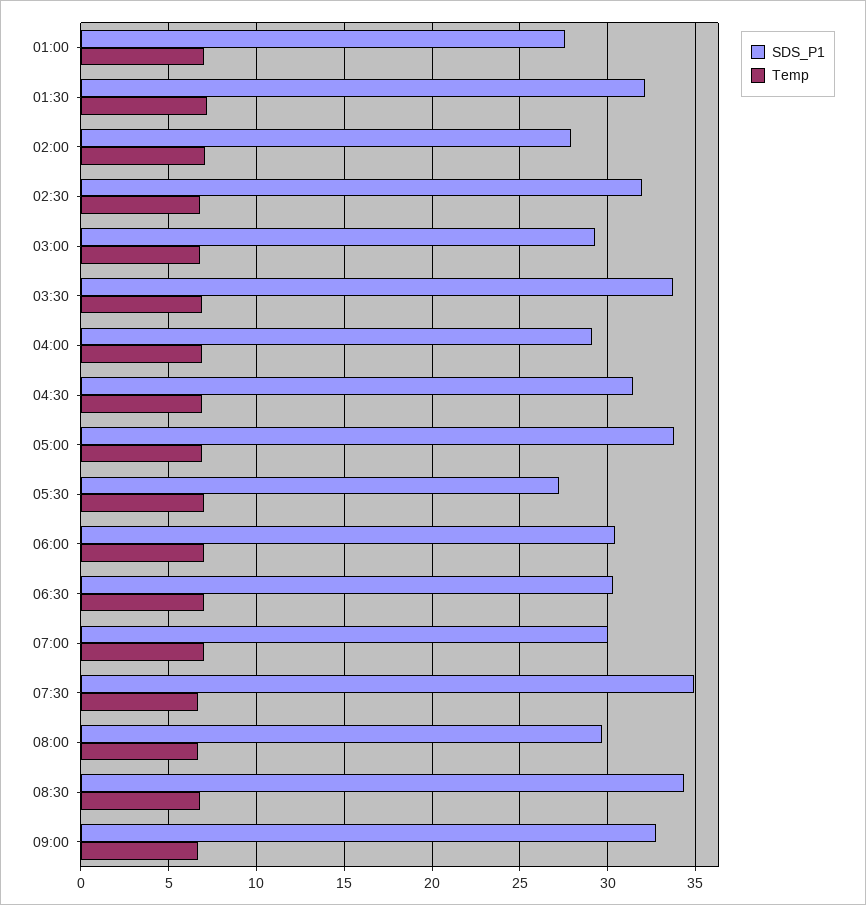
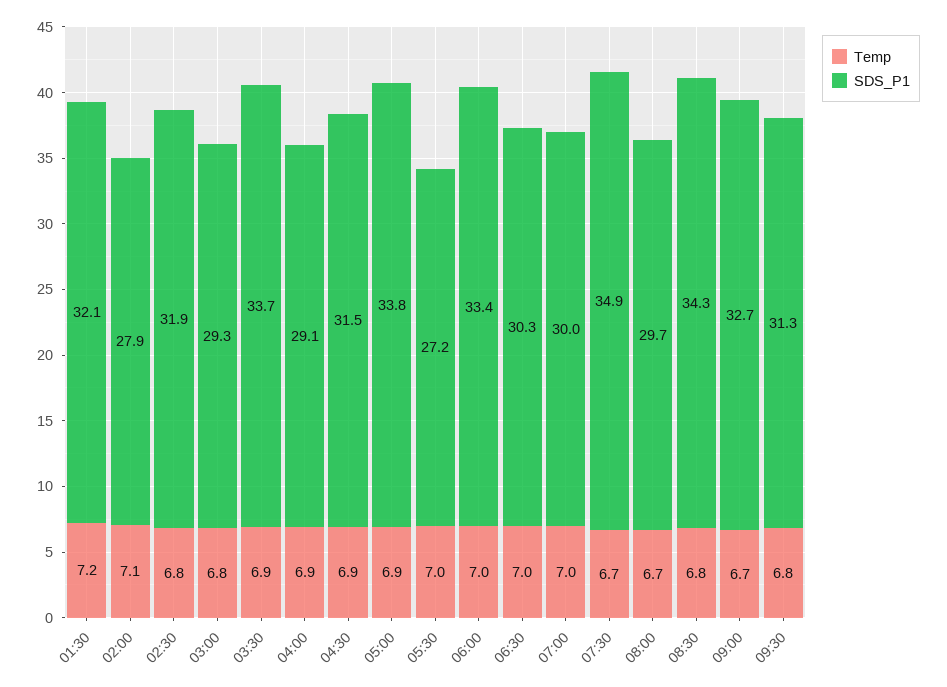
SDS_P1, 01:00: 27.5 -> none
Temp, 01:00: 7 -> none
SDS_P1, 06:00: 30.5 -> 33.4
Temp, 09:30: none -> 6.8
SDS_P1, 09:30: none -> 31.3

